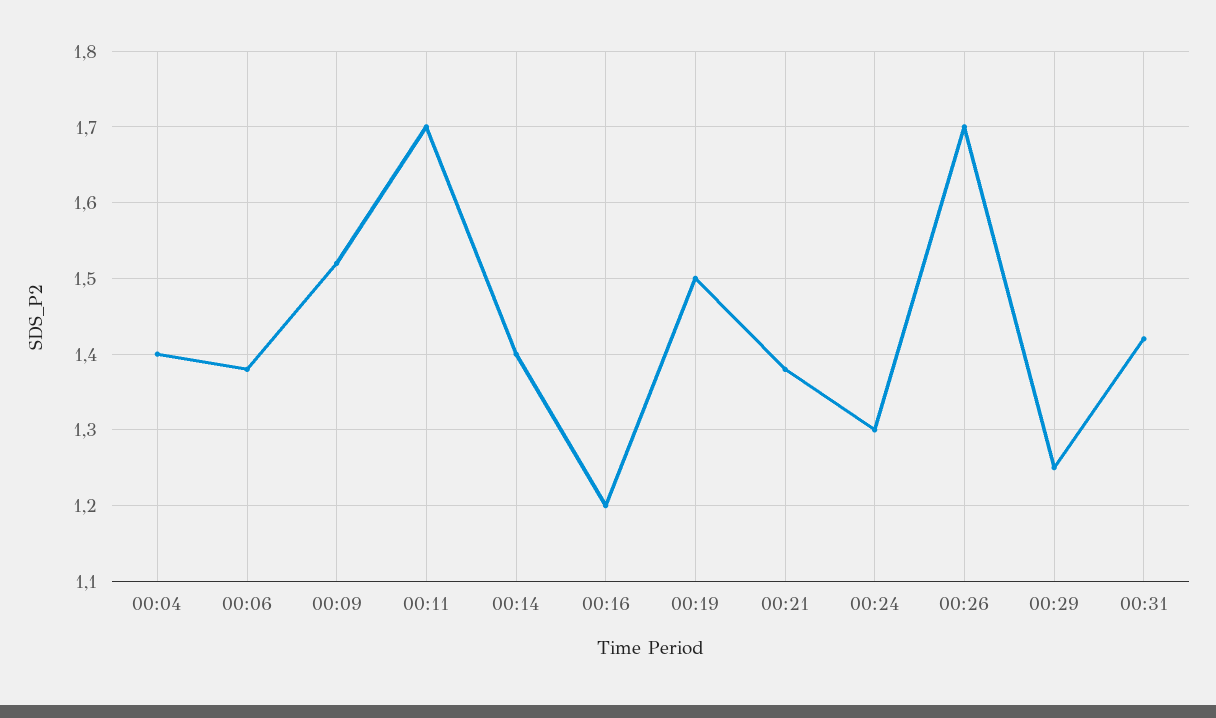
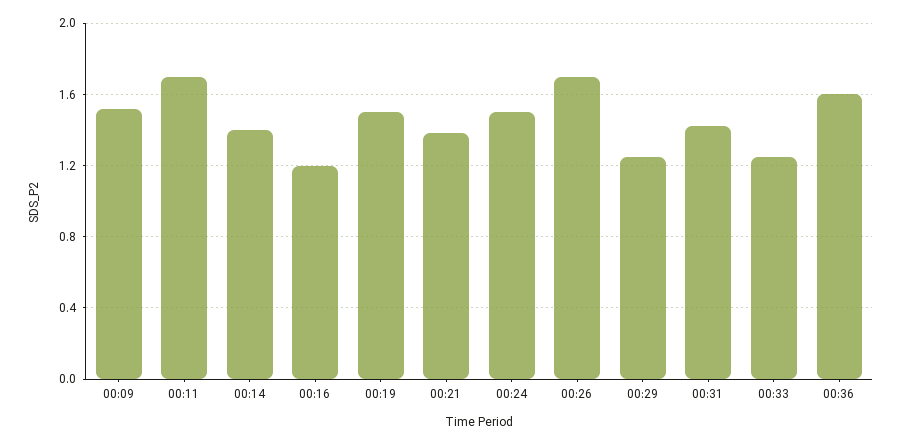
00:04: 1.4 -> none
00:06: 1.38 -> none
00:24: 1.3 -> 1.5
00:33: none -> 1.25
00:36: none -> 1.6

